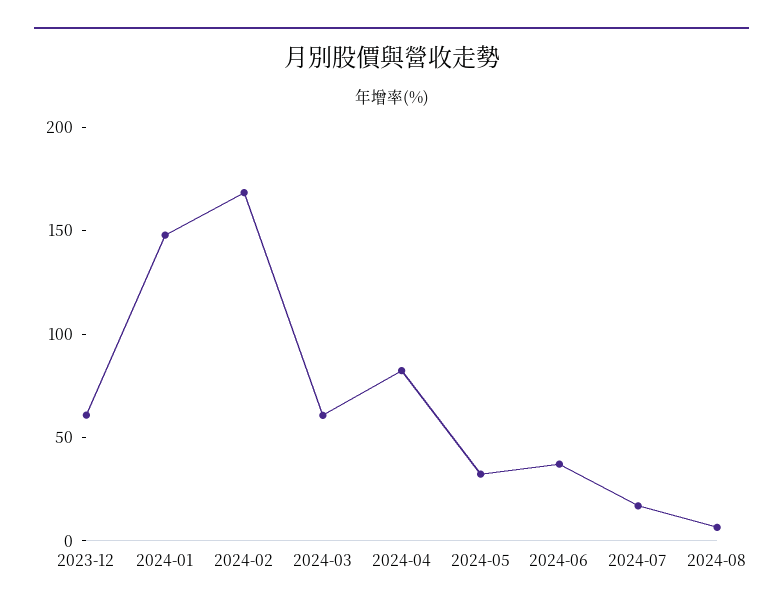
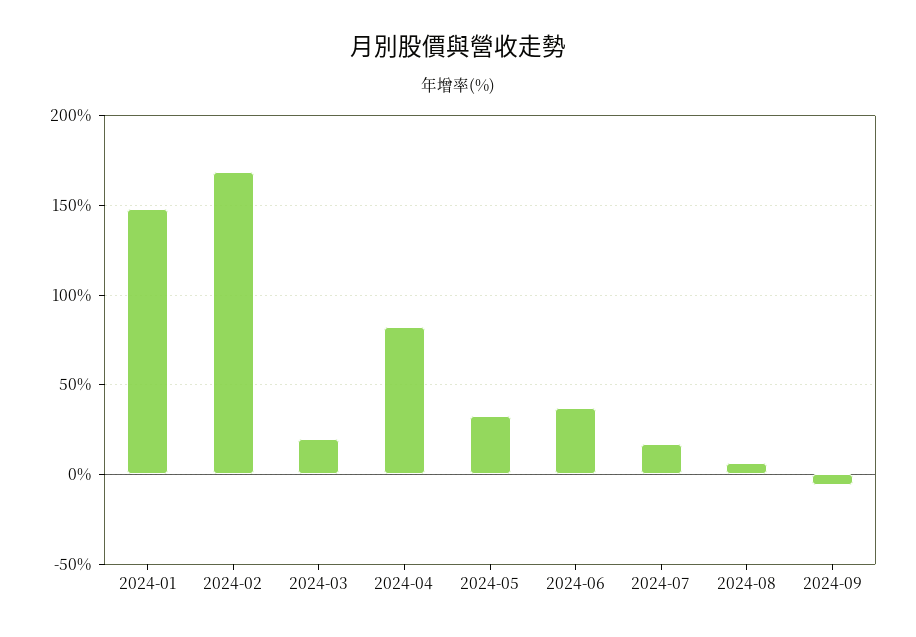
2023-12: 60 -> none
2024-03: 60 -> 20
2024-09: none -> -5

